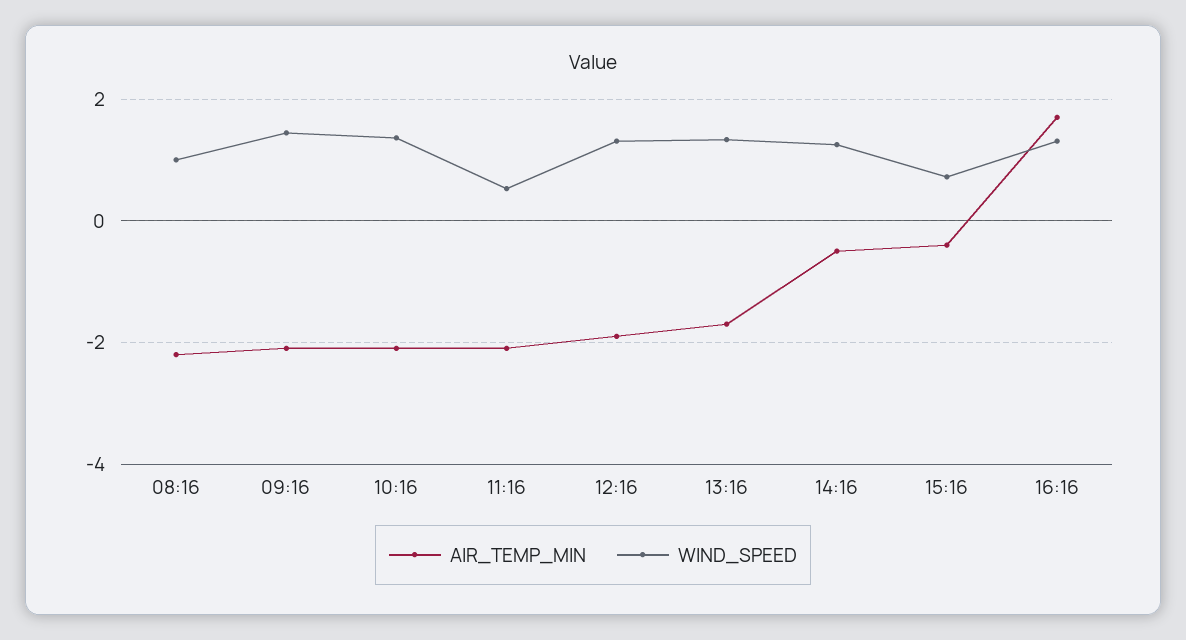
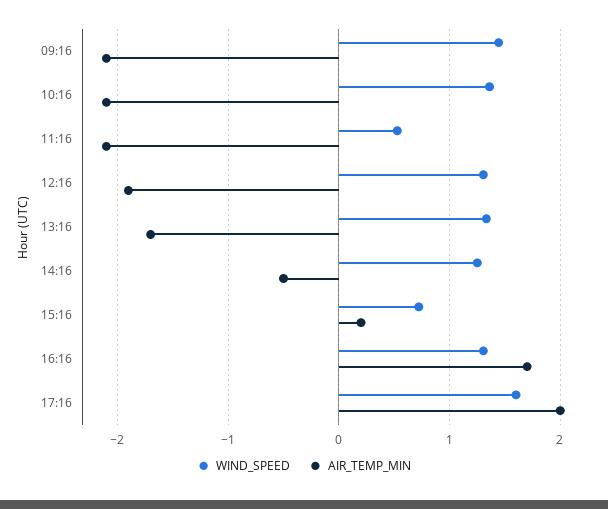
AIR_TEMP_MIN, 08:16: -2.2 -> none
WIND_SPEED, 08:16: 1 -> none
AIR_TEMP_MIN, 15:16: -0.4 -> 0.2
WIND_SPEED, 17:16: none -> 1.6
AIR_TEMP_MIN, 17:16: none -> 2

